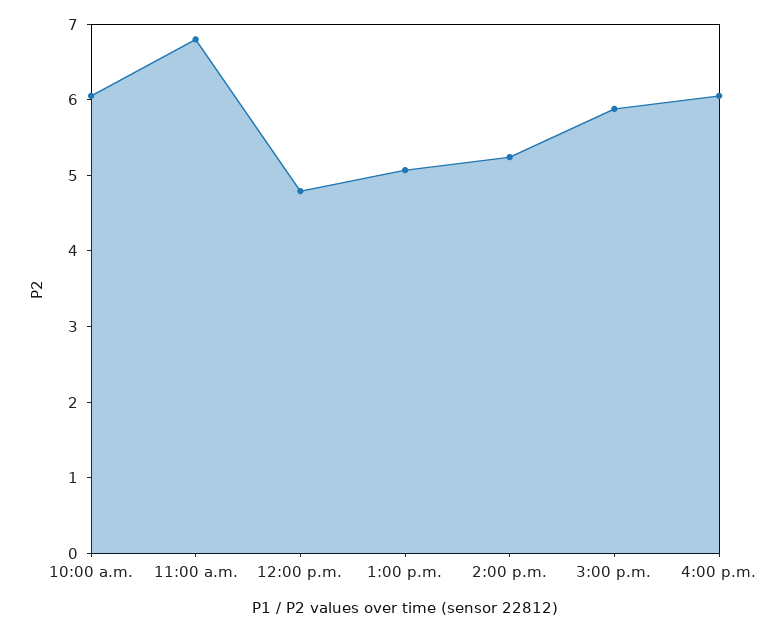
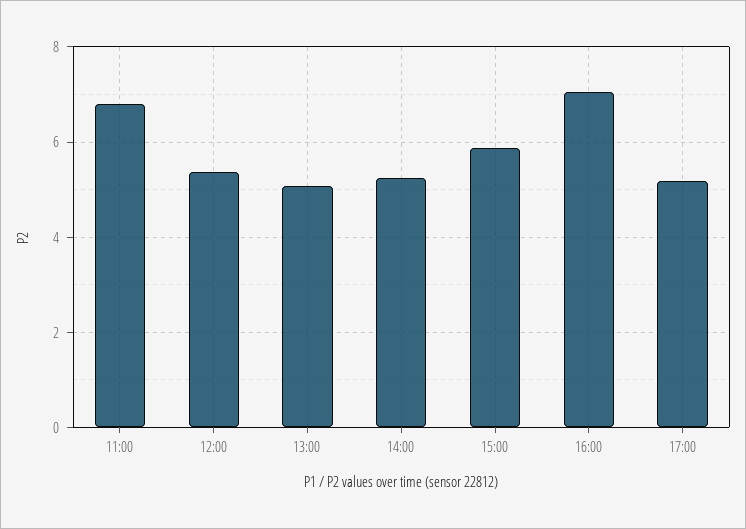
10:00 a.m.: 6 -> none
12:00 p.m.: 4.8 -> 5.4
4:00 p.m.: 6 -> 7
17:00: none -> 5.2

